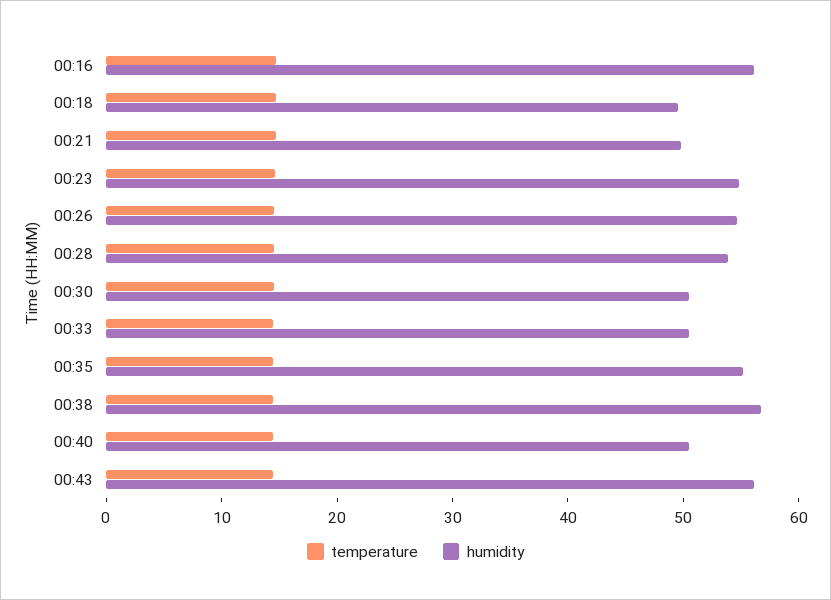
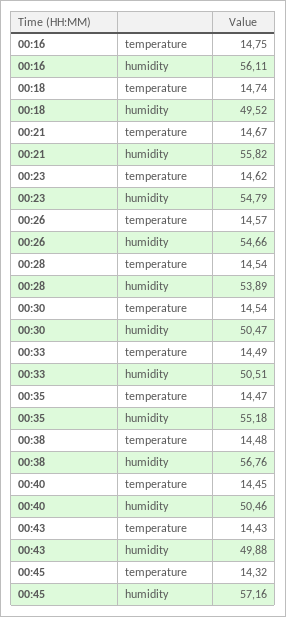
humidity, 00:21: 50 -> 55.82
humidity, 00:43: 56 -> 49.88
temperature, 00:45: none -> 14.32
humidity, 00:45: none -> 57.16

